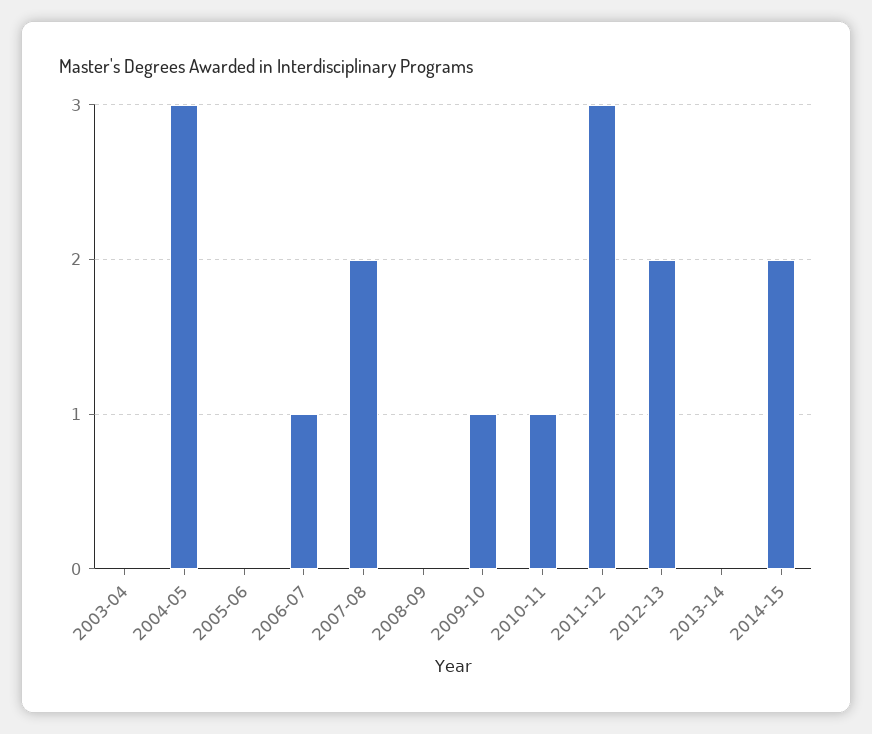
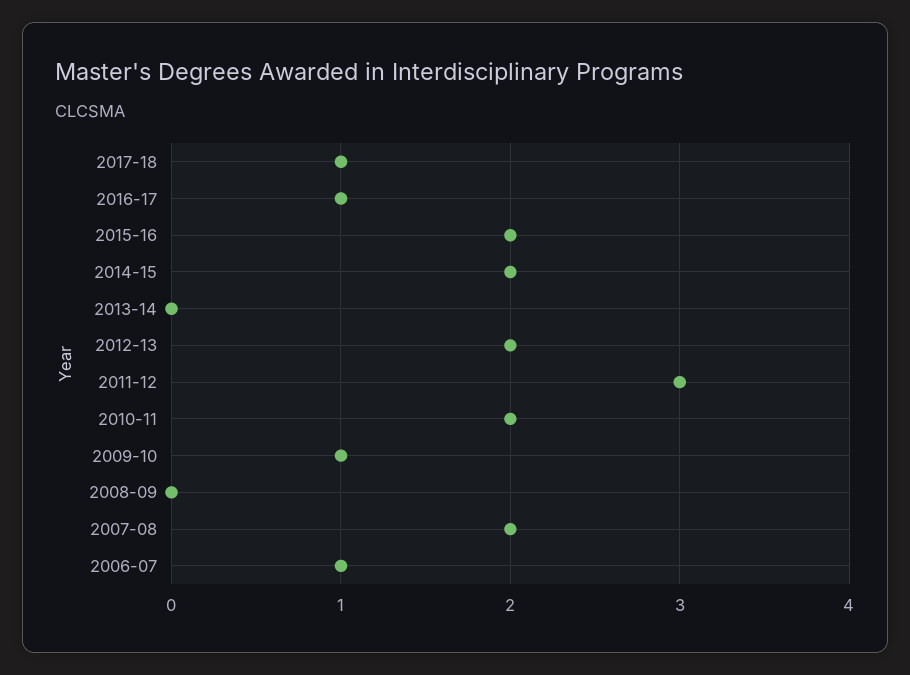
2003-04: 0 -> none
2004-05: 3 -> none
2005-06: 0 -> none
2010-11: 1 -> 2
2017-18: none -> 1
2016-17: none -> 1
2015-16: none -> 2

